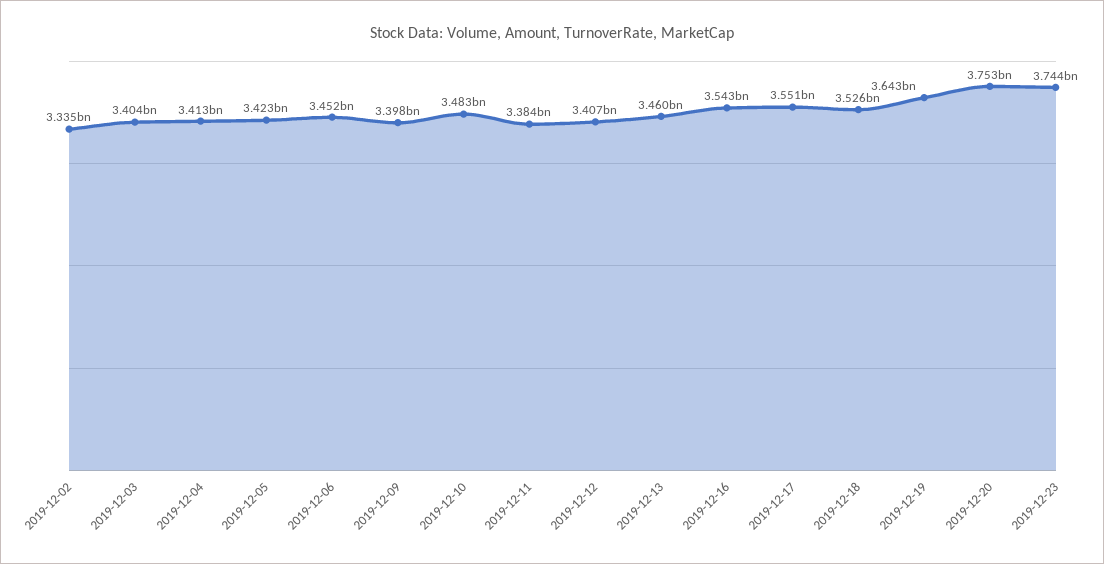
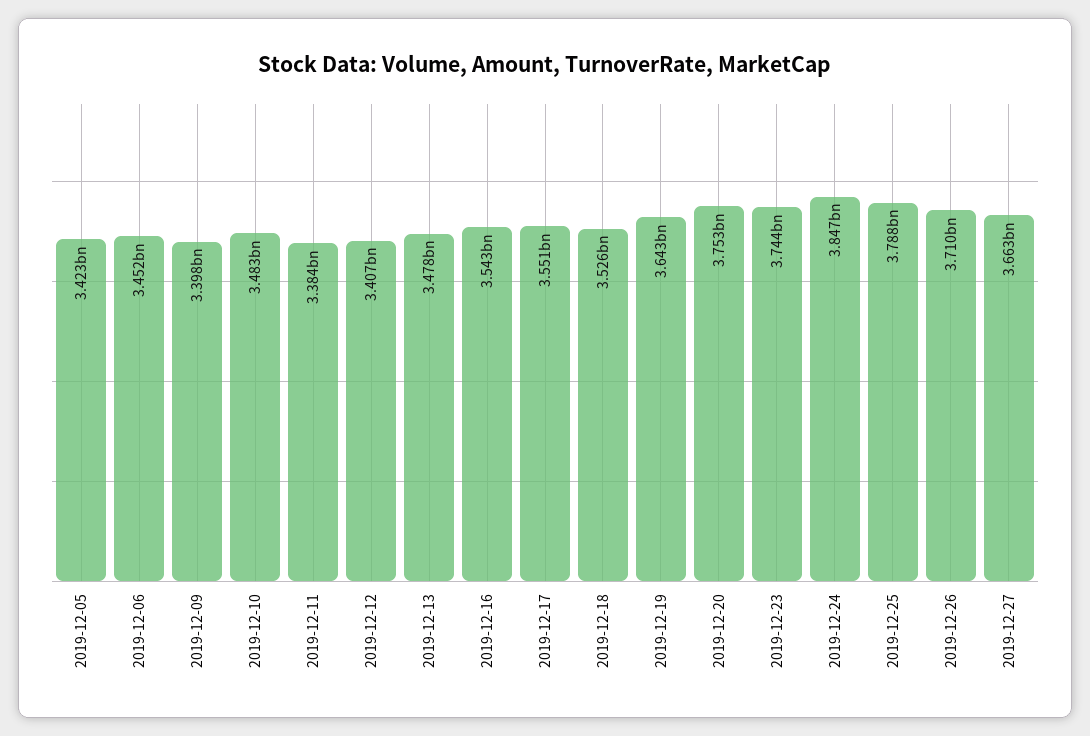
2019-12-02: 3335000000 -> none
2019-12-03: 3404000000 -> none
2019-12-04: 3413000000 -> none
2019-12-13: 3460000000 -> 3478000000
2019-12-24: none -> 3847000000
2019-12-25: none -> 3788000000
2019-12-26: none -> 3710000000
2019-12-27: none -> 3663000000

